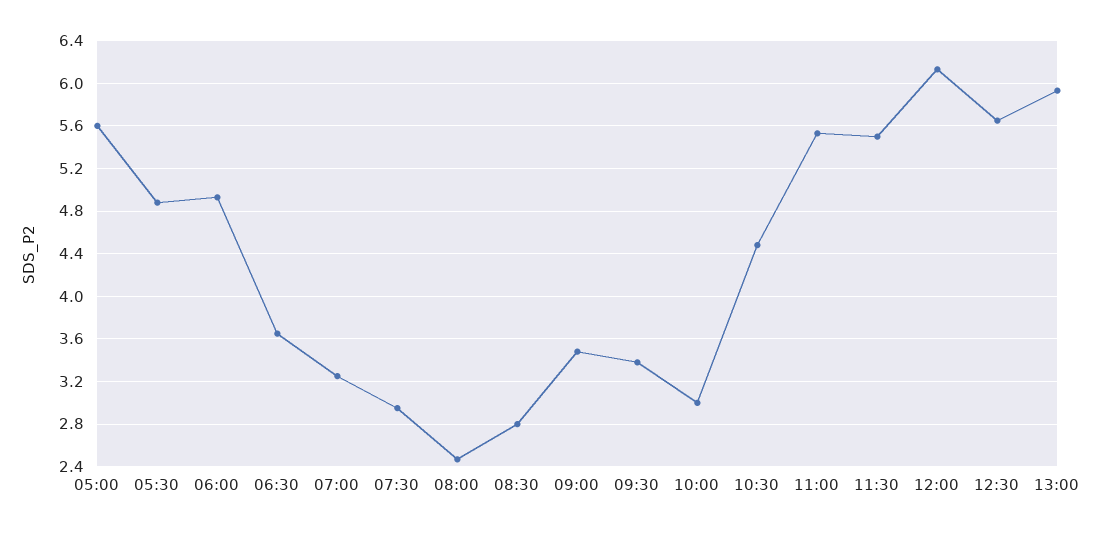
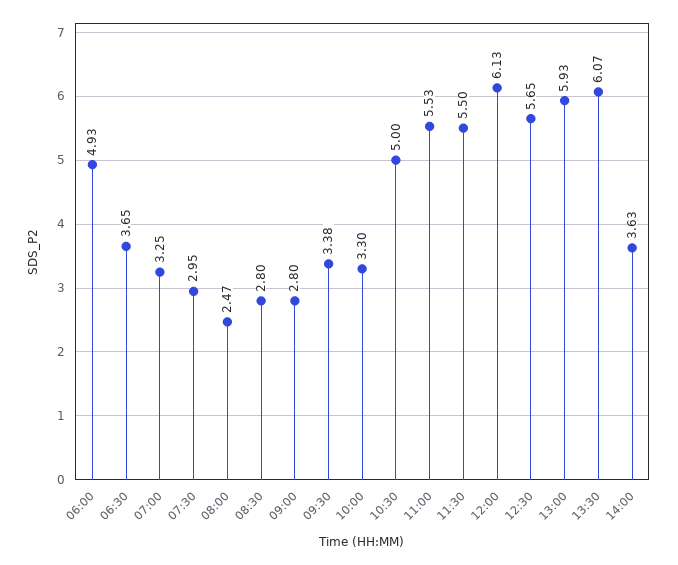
05:00: 5.6 -> none
05:30: 4.9 -> none
09:00: 3.5 -> 2.8
10:00: 3 -> 3.3
10:30: 4.5 -> 5
13:30: none -> 6.07
14:00: none -> 3.63

